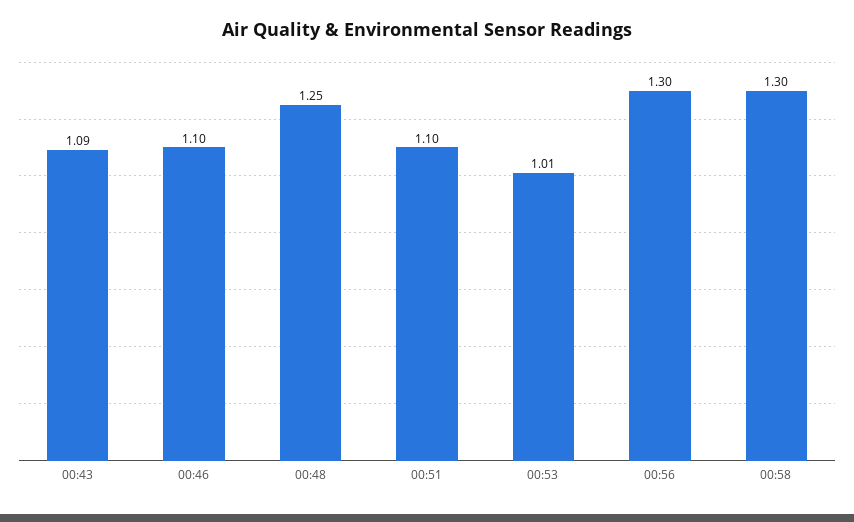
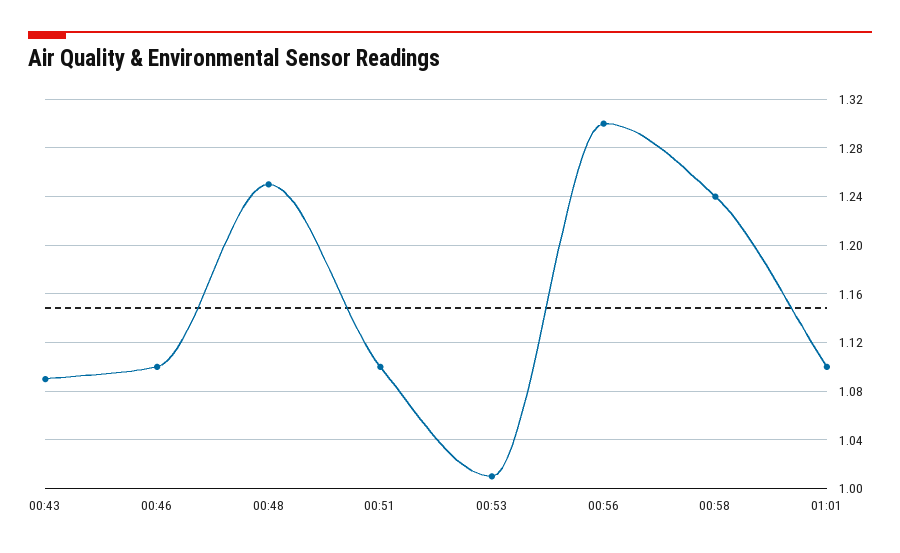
00:58: 1.3 -> 1.24
01:01: none -> 1.1

